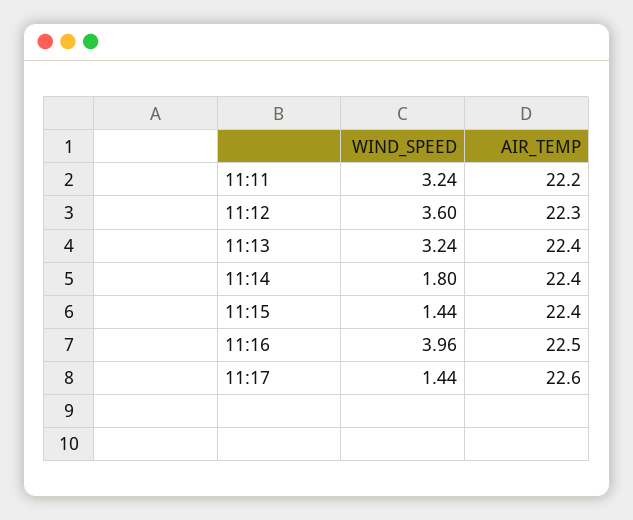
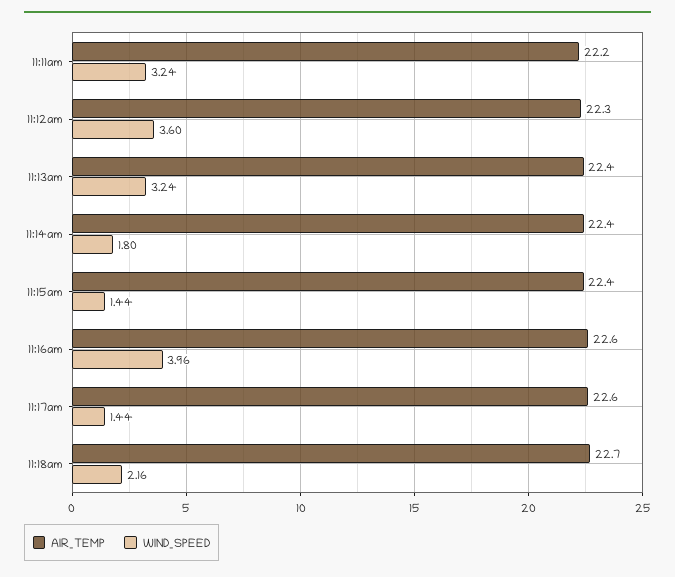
AIR_TEMP, 11:16: 22.5 -> 22.6
AIR_TEMP, 11:18am: none -> 22.7
WIND_SPEED, 11:18am: none -> 2.16

